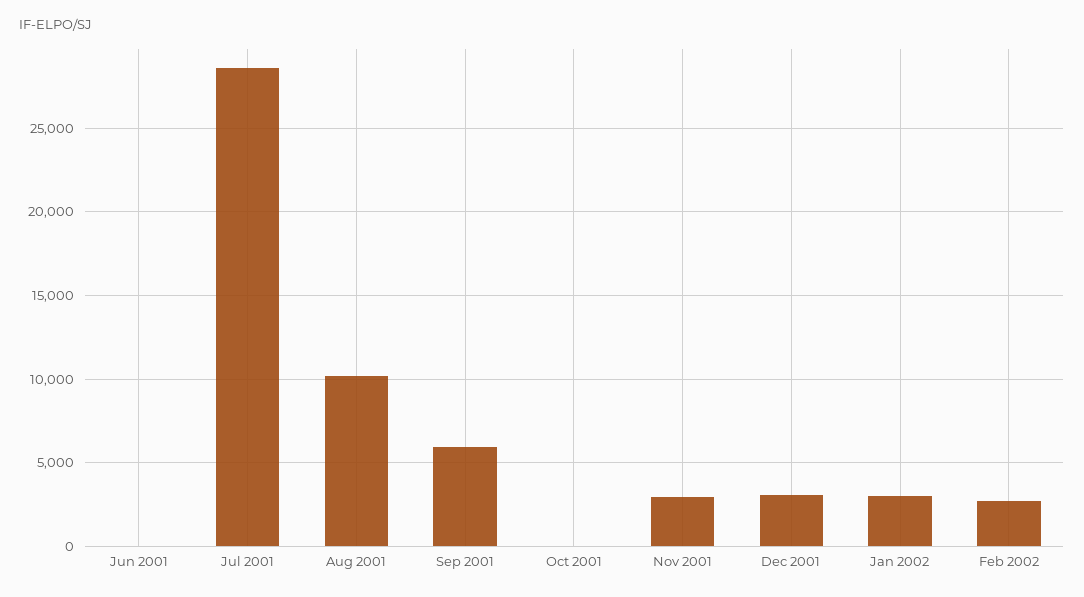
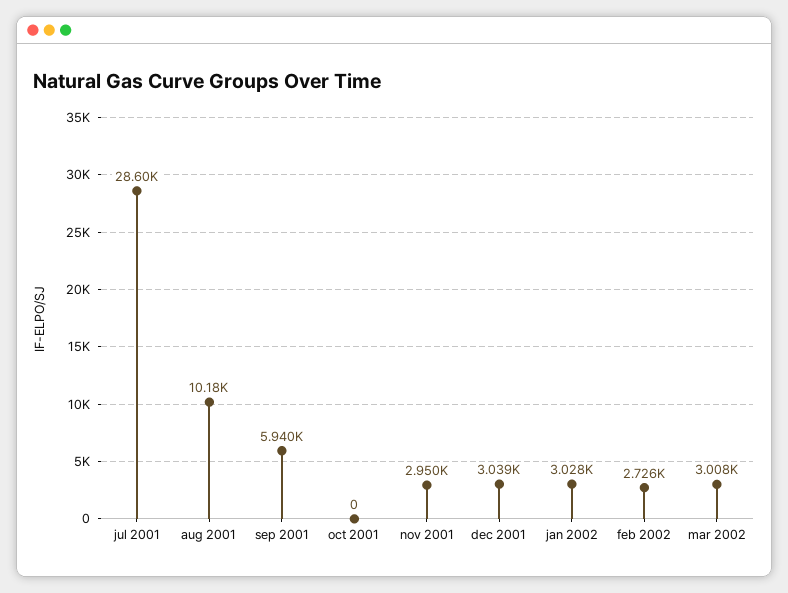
Jun 2001: 0 -> none
mar 2002: none -> 3008

